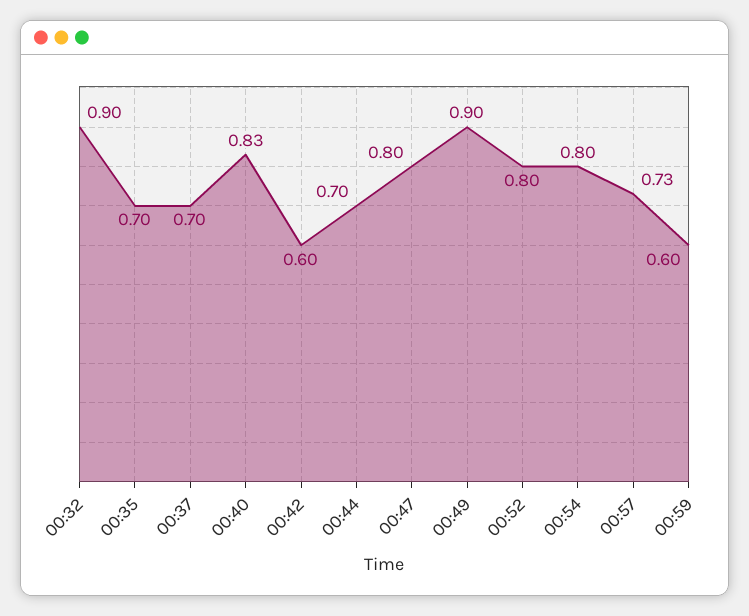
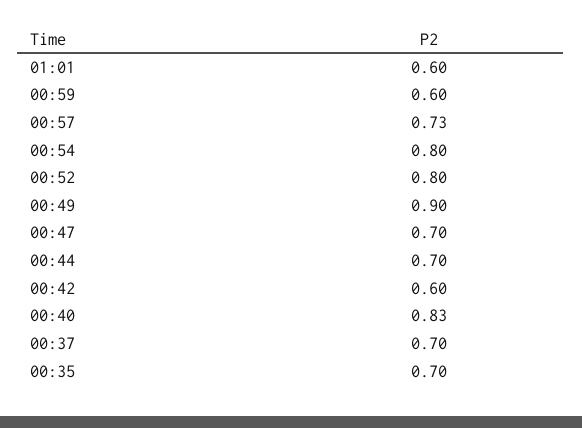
00:32: 0.9 -> none
00:47: 0.8 -> 0.7
01:01: none -> 0.6

